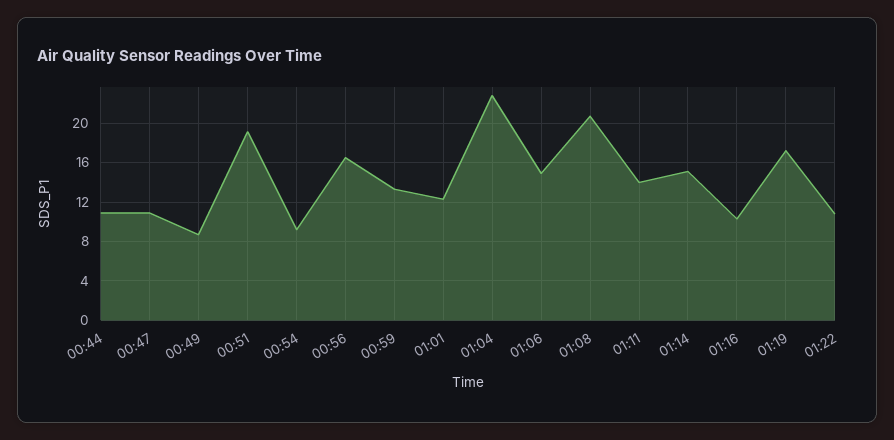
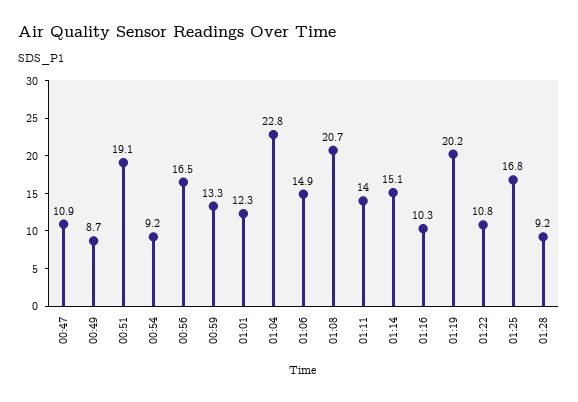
00:44: 11 -> none
01:19: 17 -> 20.2
01:25: none -> 16.8
01:28: none -> 9.2

